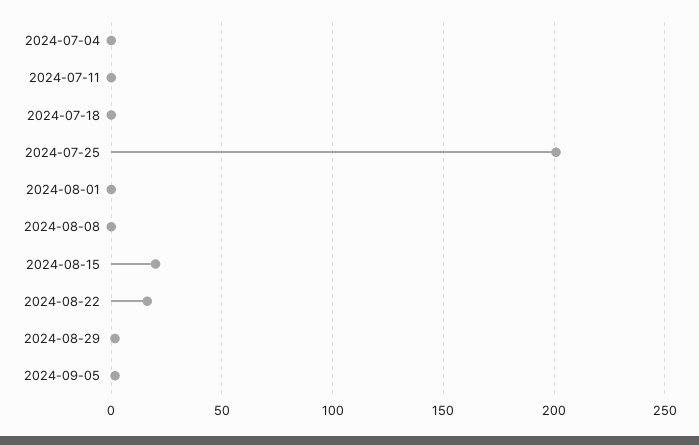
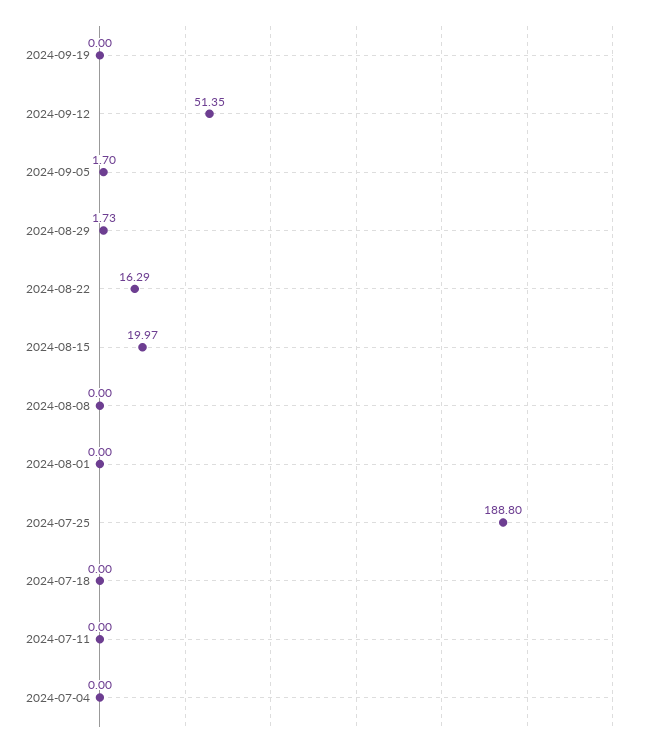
2024-07-25: 200 -> 188.8
2024-09-19: none -> 0
2024-09-12: none -> 51.35

